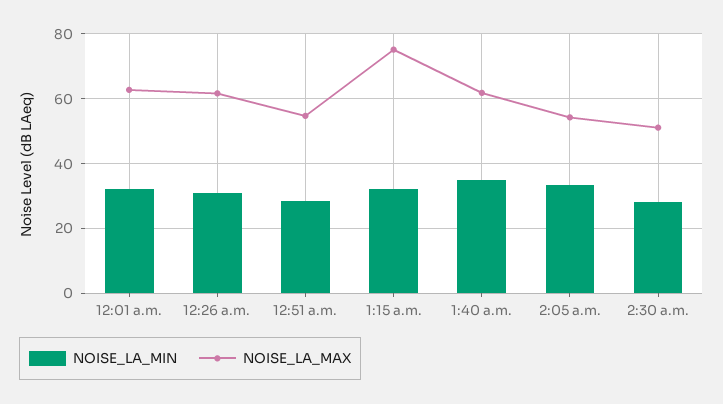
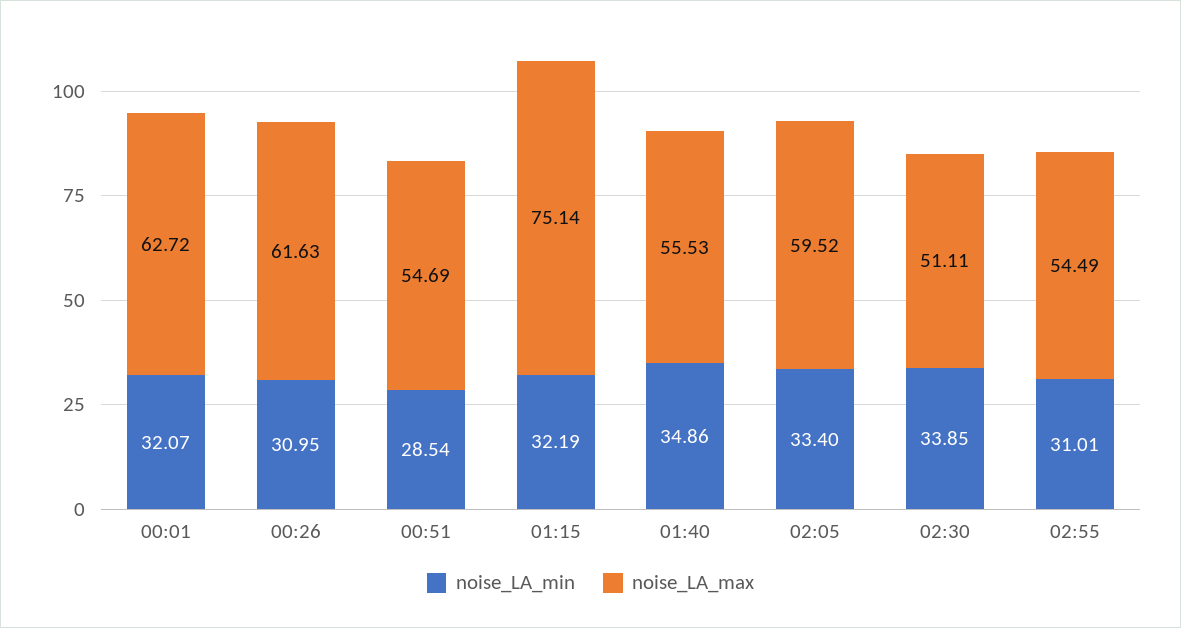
NOISE_LA_MAX, 1:40 a.m.: 62 -> 55.53
NOISE_LA_MAX, 2:05 a.m.: 54 -> 59.52
NOISE_LA_MIN, 2:30 a.m.: 28 -> 33.85
NOISE_LA_MIN, 02:55: none -> 31.01
NOISE_LA_MAX, 02:55: none -> 54.49

